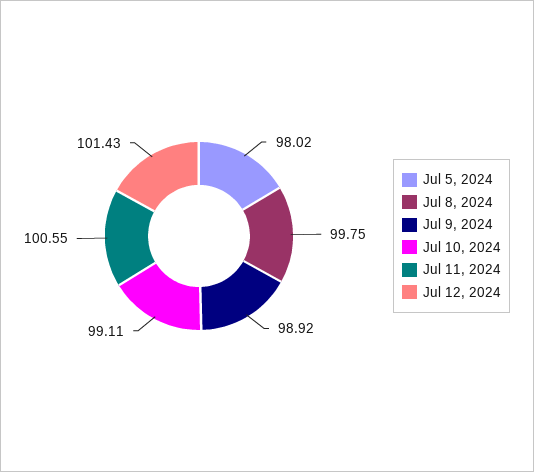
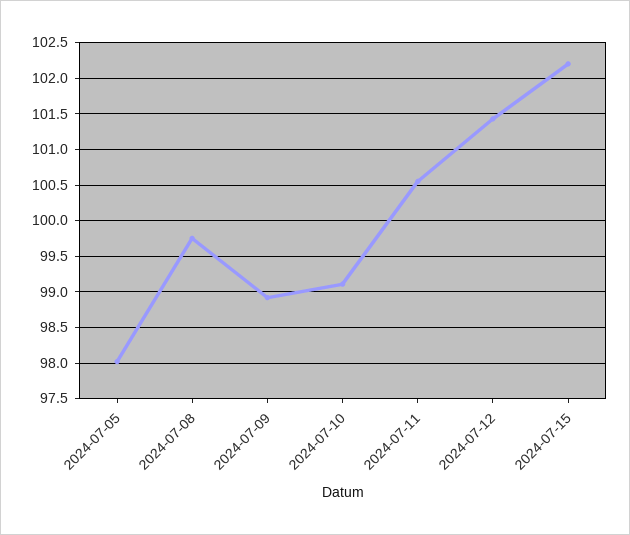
2024-07-15: none -> 102.2

